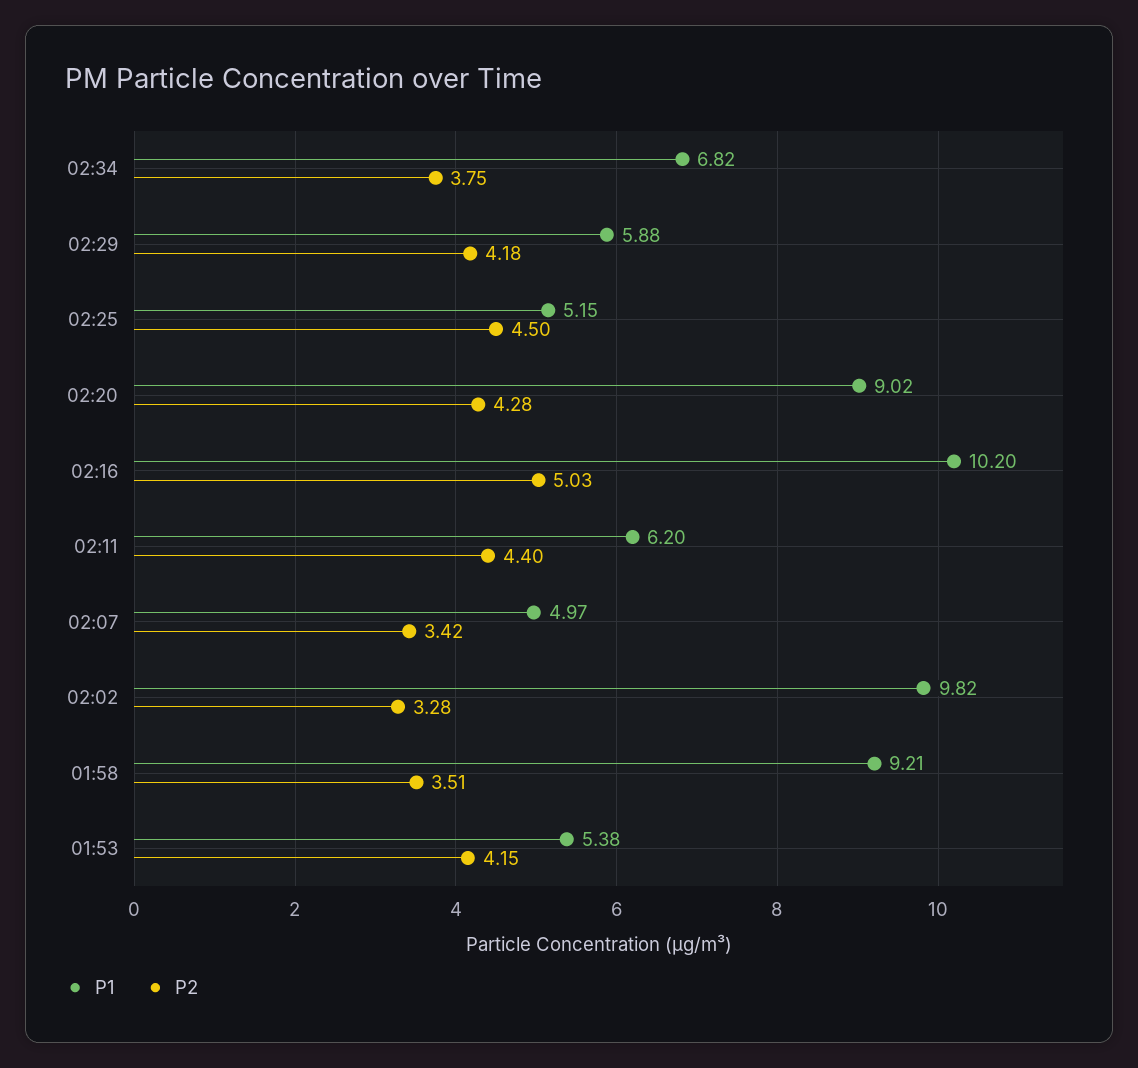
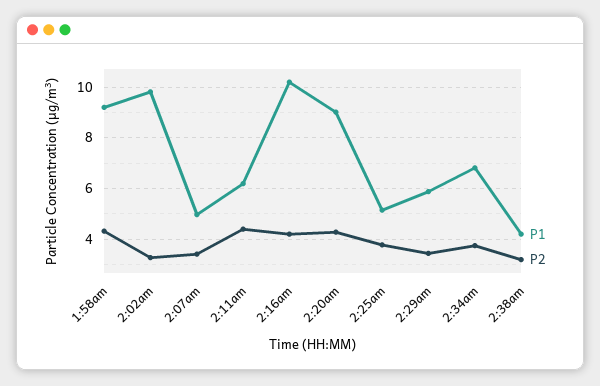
P2, 02:29: 4.18 -> 3.5
P2, 02:25: 4.5 -> 3.75
P2, 02:16: 5.03 -> 4.25
P2, 01:58: 3.51 -> 4.25
P1, 01:53: 5.38 -> none
P2, 01:53: 4.15 -> none
P1, 2:38am: none -> 4.25
P2, 2:38am: none -> 3.25

